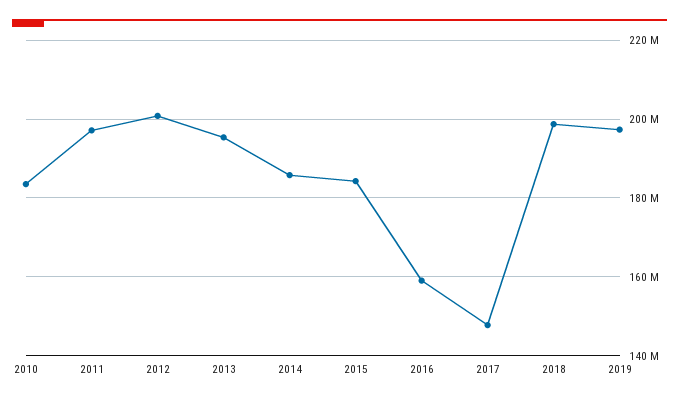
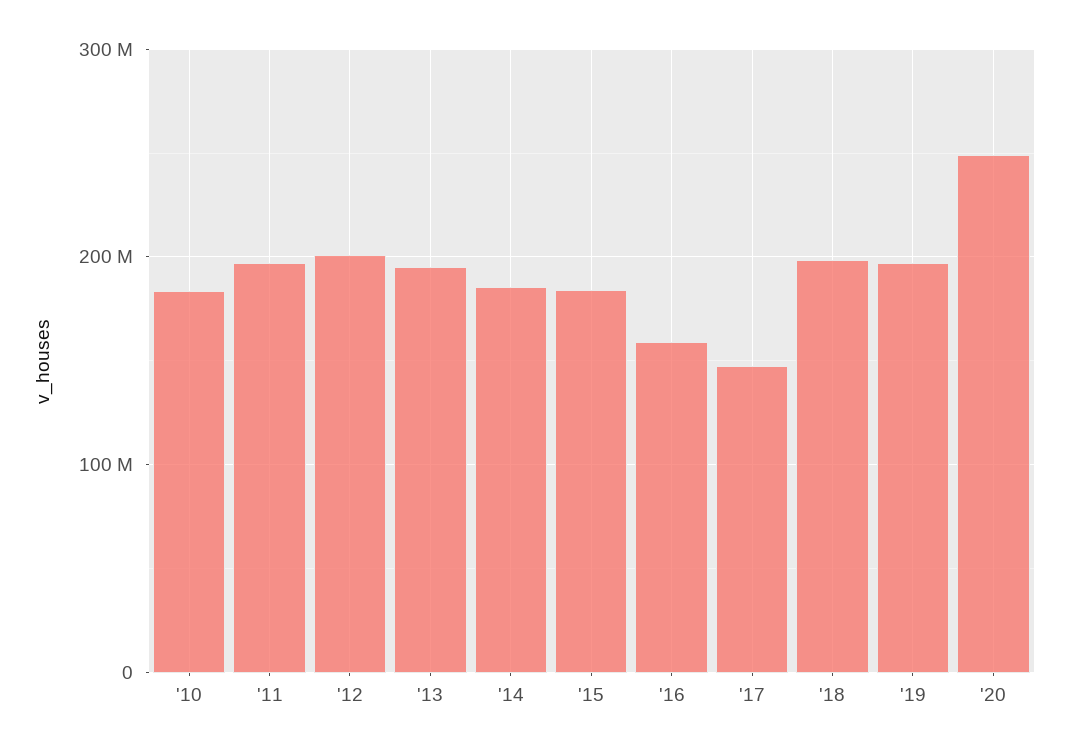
'20: none -> 250000000

